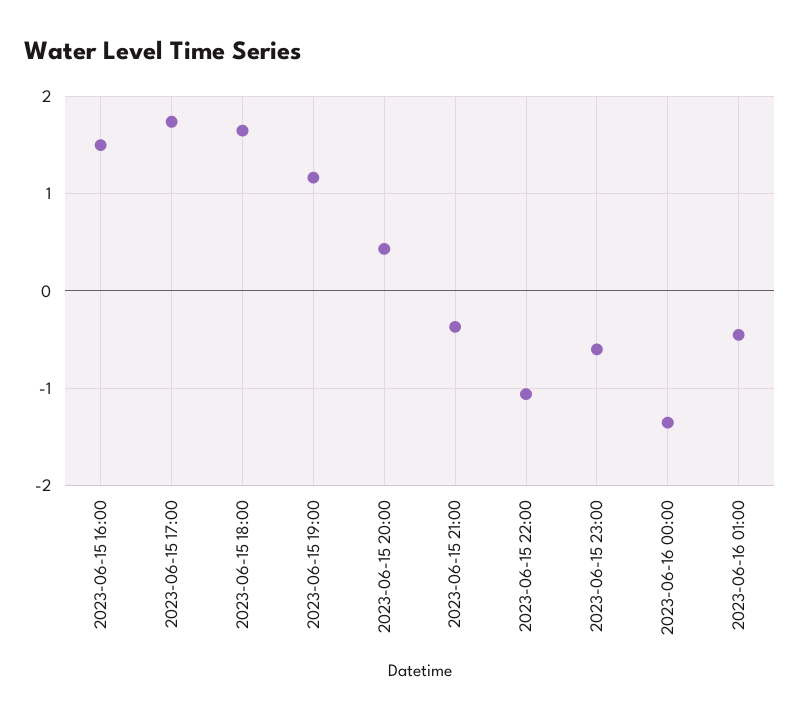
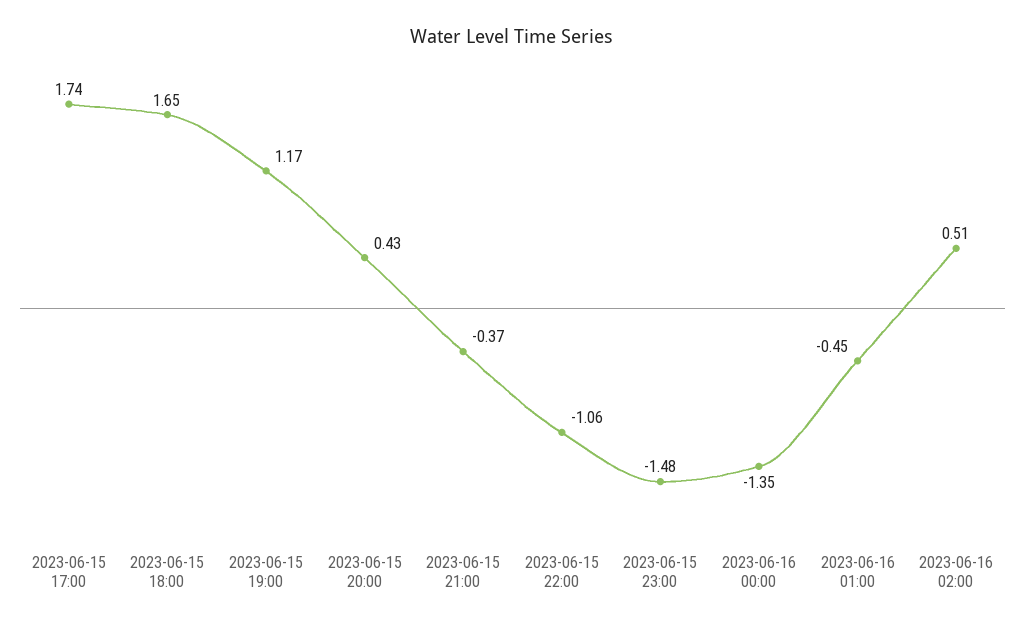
2023-06-15 16:00: 1.5 -> none
2023-06-15 23:00: -0.6 -> -1.48
2023-06-16 02:00: none -> 0.51

